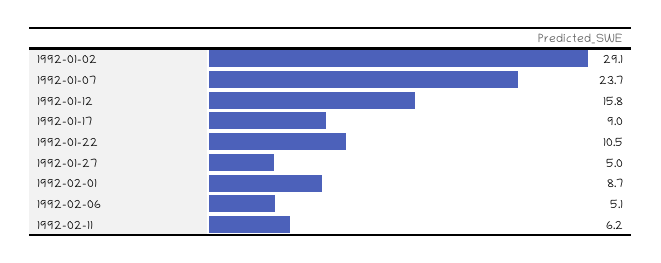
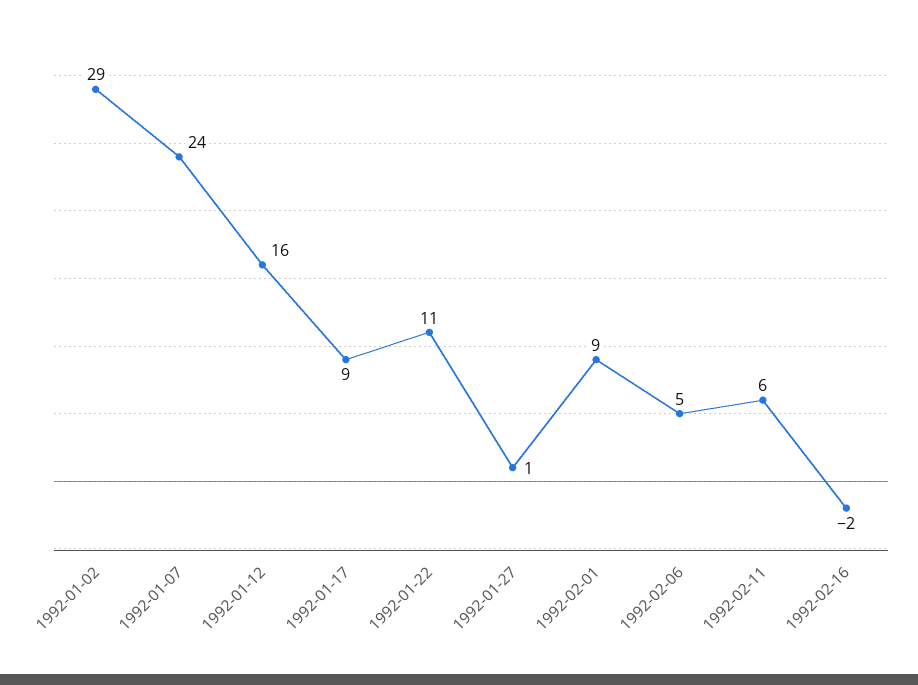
1992-01-27: 5 -> 1
1992-02-16: none -> -2

